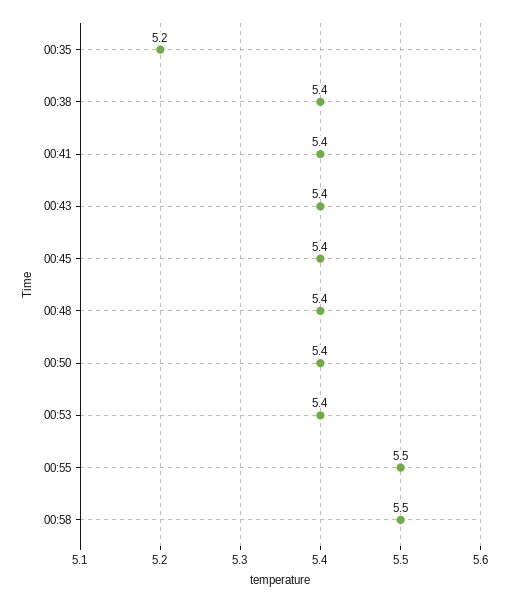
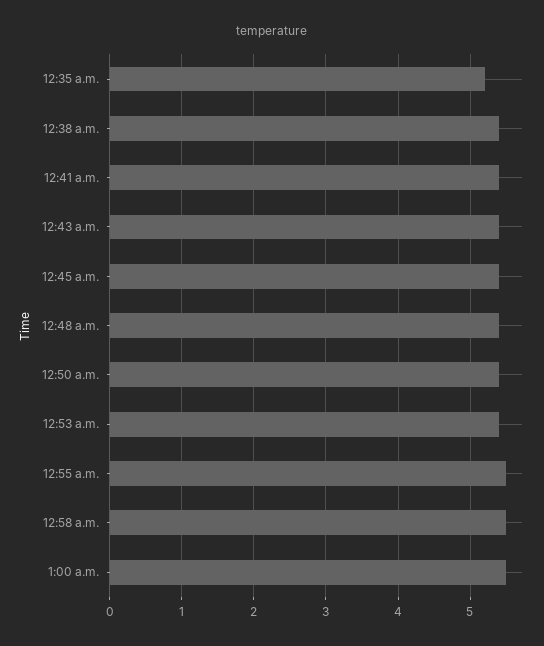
1:00 a.m.: none -> 5.5

